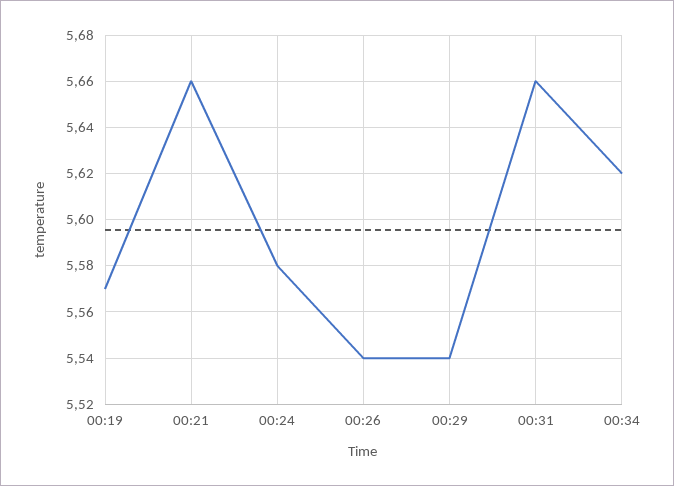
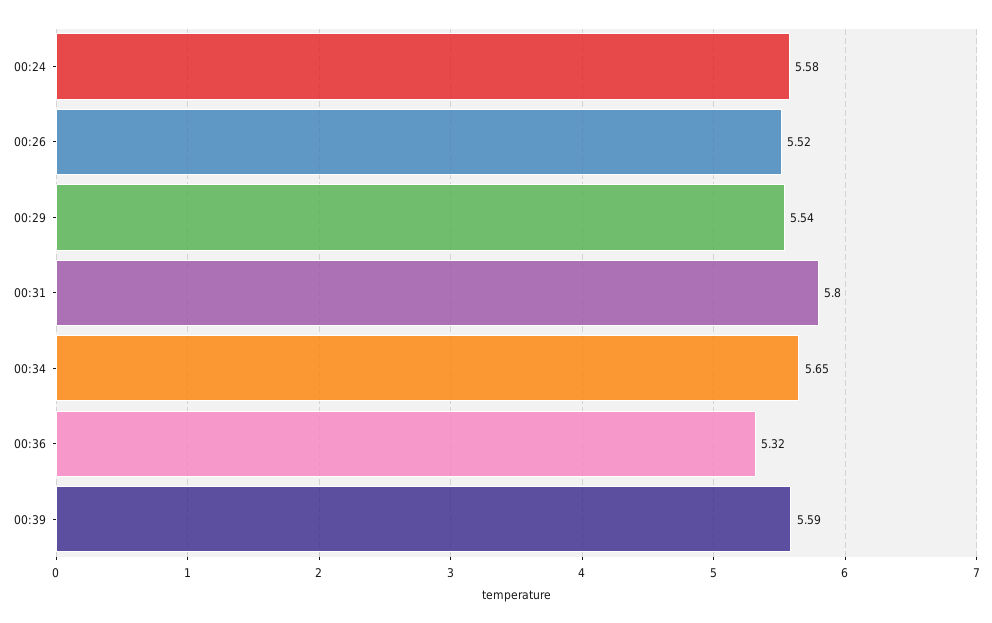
00:19: 5.57 -> none
00:21: 5.66 -> none
00:26: 5.54 -> 5.52
00:31: 5.66 -> 5.8
00:34: 5.62 -> 5.65
00:36: none -> 5.32
00:39: none -> 5.59

